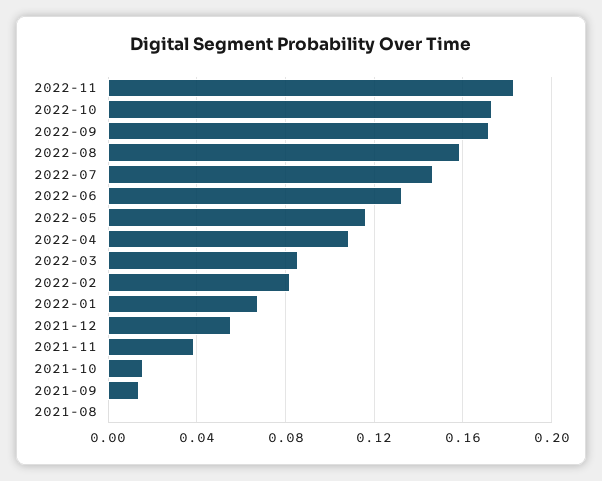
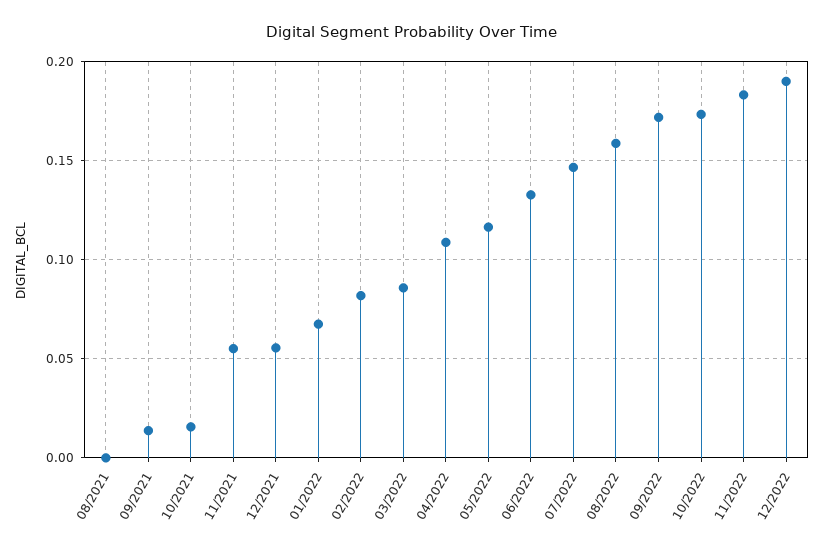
2021-11: 0.04 -> 0.055
12/2022: none -> 0.19

